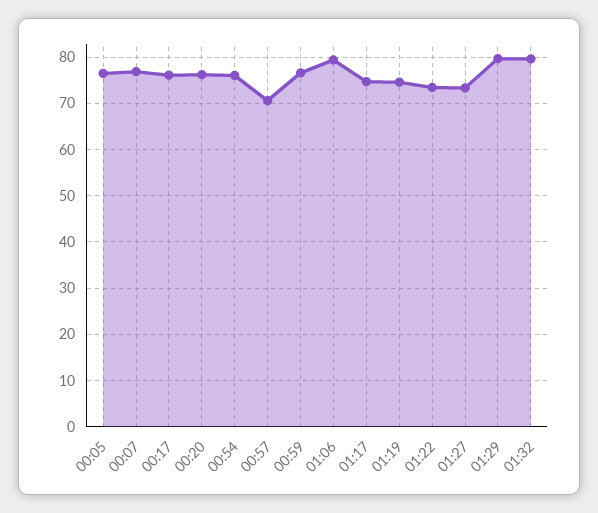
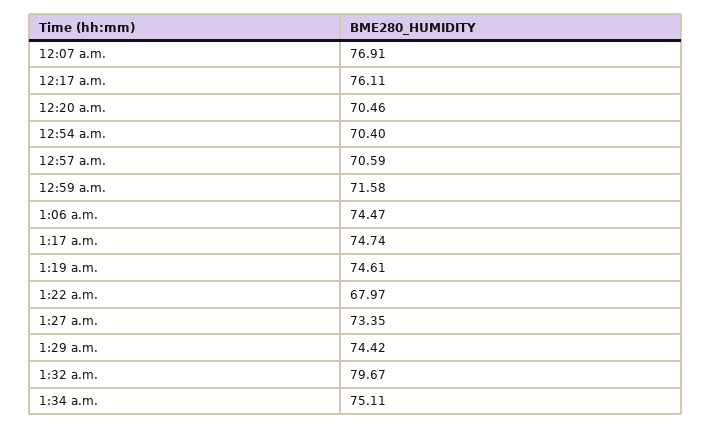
00:05: 76 -> none
00:20: 76 -> 70.46
00:54: 76 -> 70.4
00:59: 76 -> 71.58
01:06: 80 -> 74.47
01:22: 74 -> 67.97
01:29: 80 -> 74.42
1:34 a.m.: none -> 75.11

